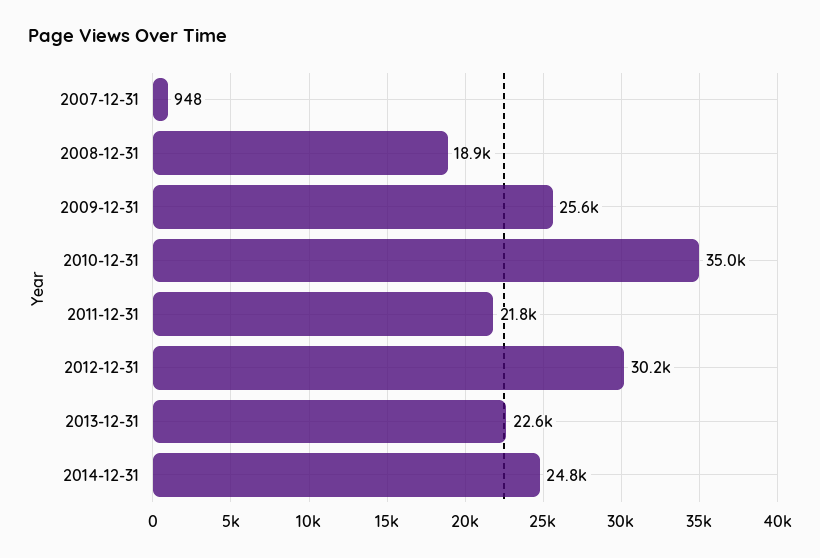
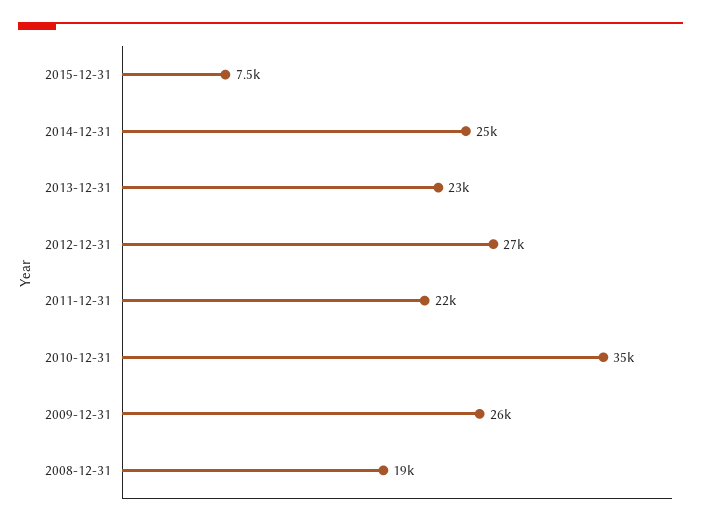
2007-12-31: 948 -> none
2012-12-31: 30200 -> 27000
2015-12-31: none -> 7500

